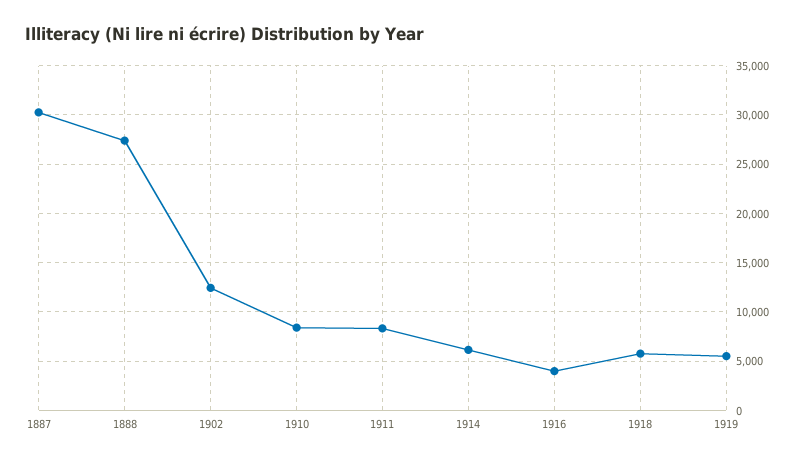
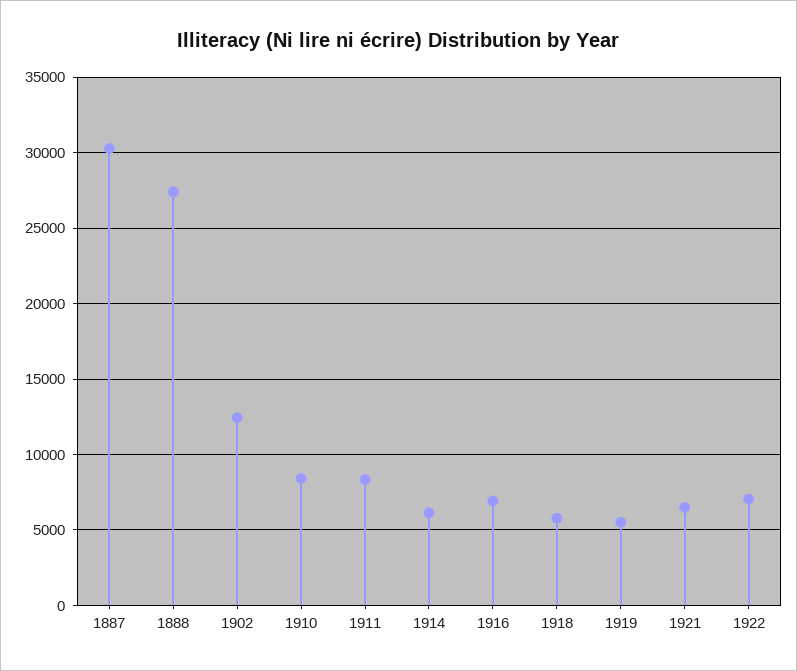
1916: 4000 -> 7000
1921: none -> 6500
1922: none -> 7000

